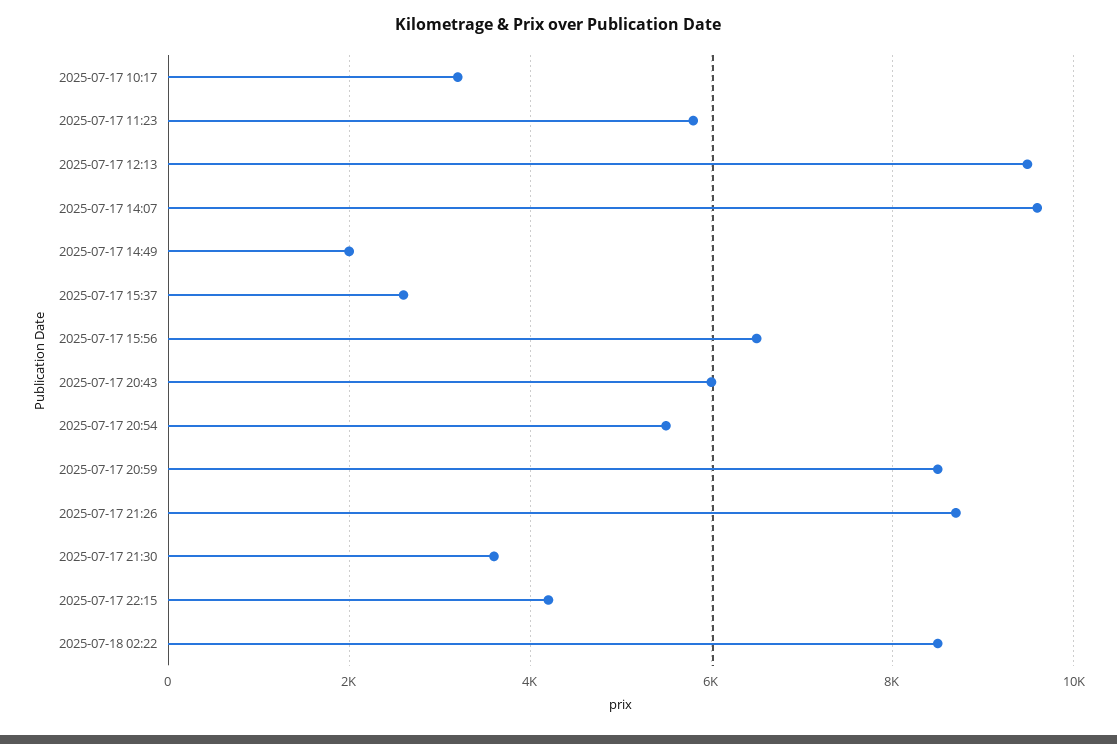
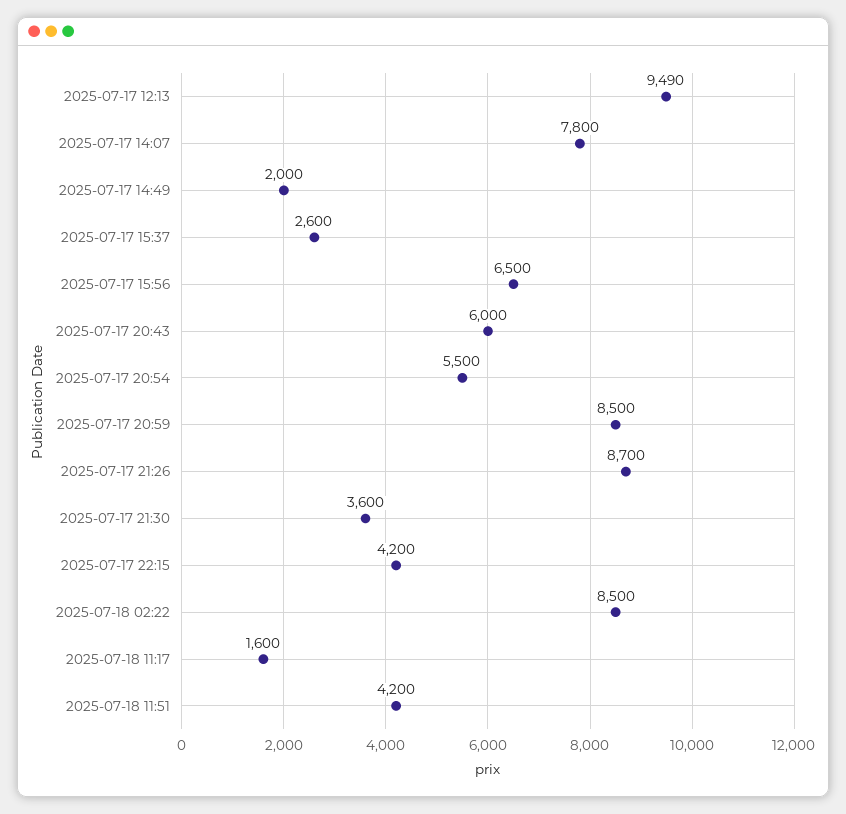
2025-07-17 10:17: 3200 -> none
2025-07-17 11:23: 5800 -> none
2025-07-17 14:07: 9600 -> 7800
2025-07-18 11:17: none -> 1600
2025-07-18 11:51: none -> 4200

